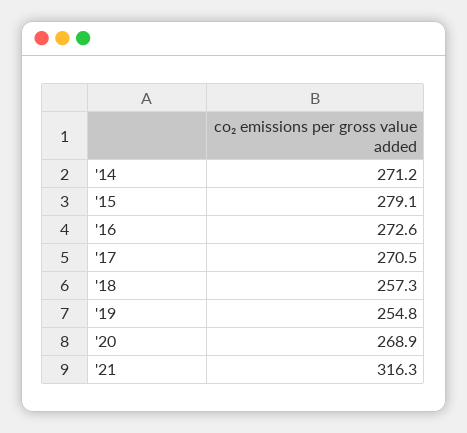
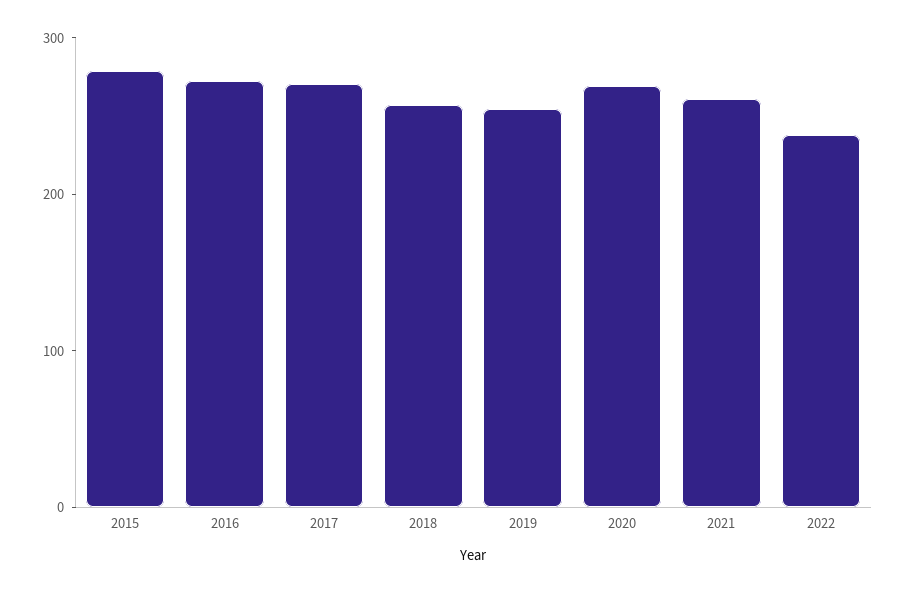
'14: 271.2 -> none
'21: 316.3 -> 260
2022: none -> 240

